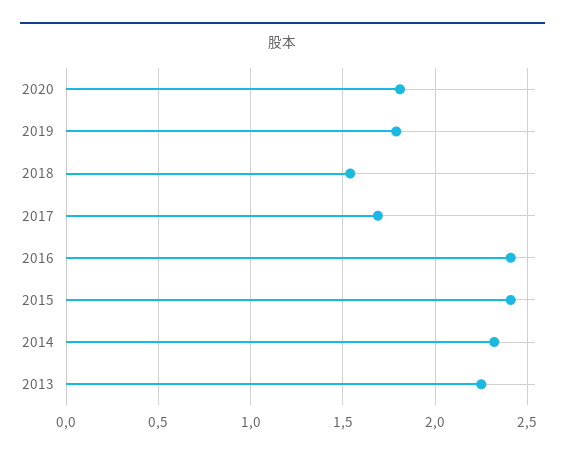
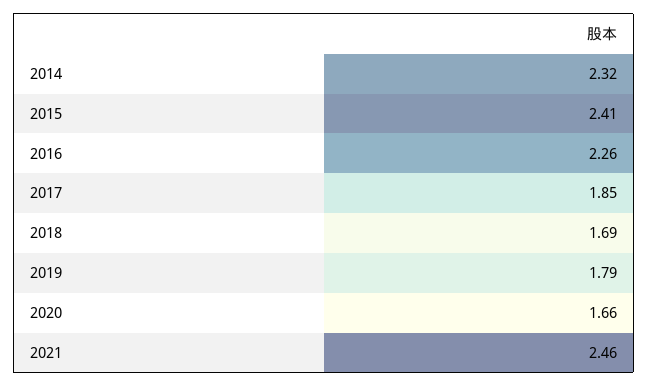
2020: 1.8 -> 1.66
2018: 1.55 -> 1.69
2017: 1.7 -> 1.85
2016: 2.4 -> 2.26
2013: 2.25 -> none
2021: none -> 2.46

